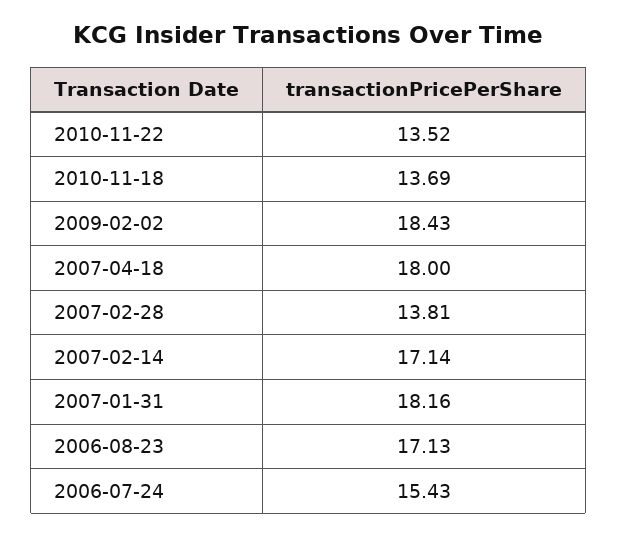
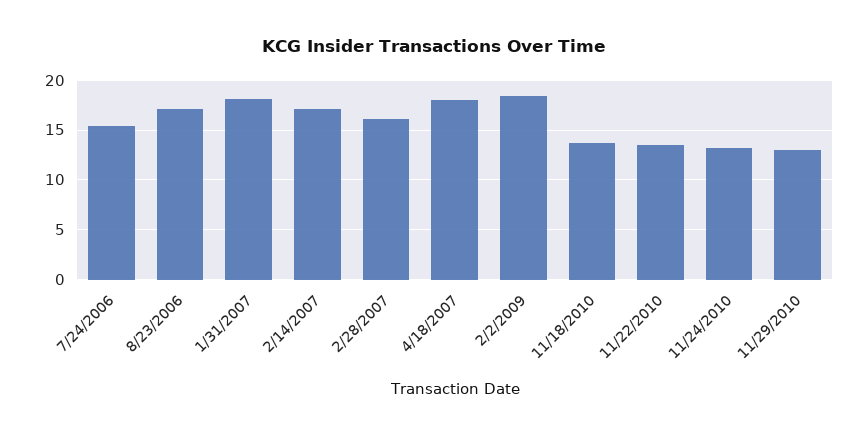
2007-02-28: 13.81 -> 16
11/24/2010: none -> 13
11/29/2010: none -> 13

